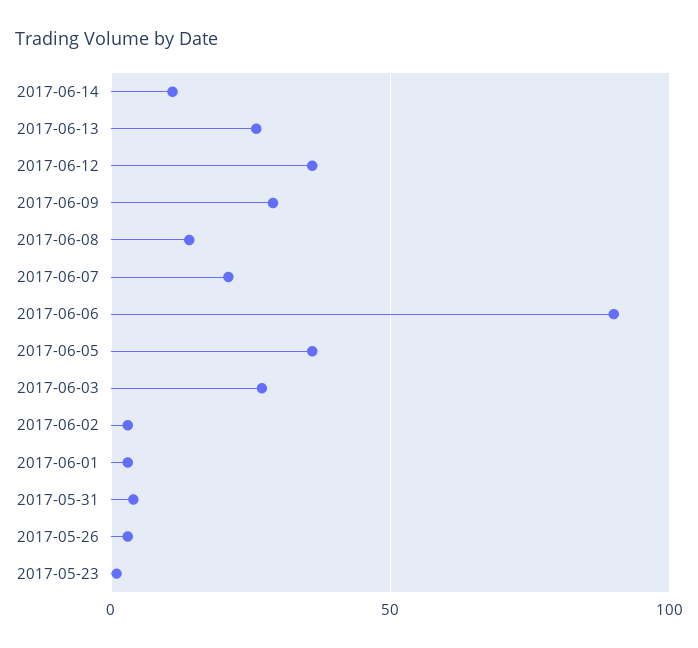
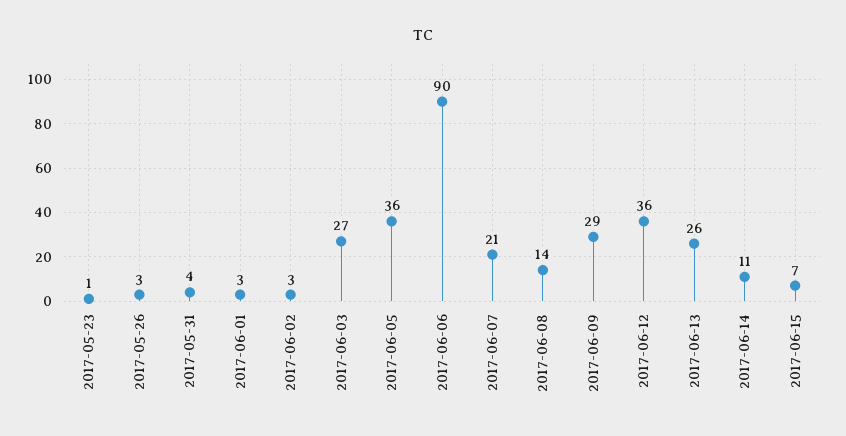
2017-06-15: none -> 7

